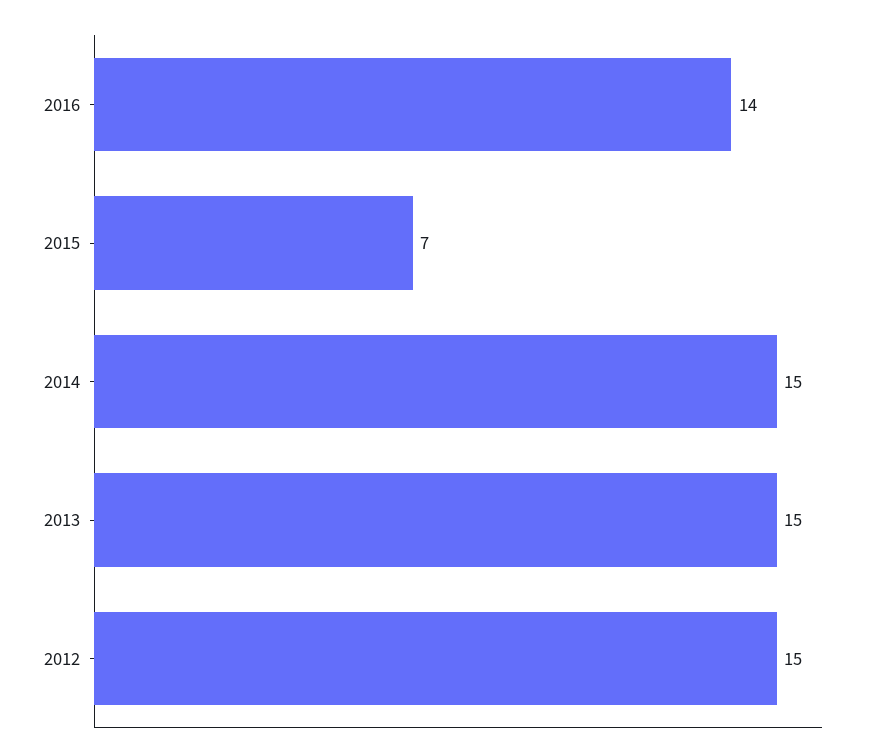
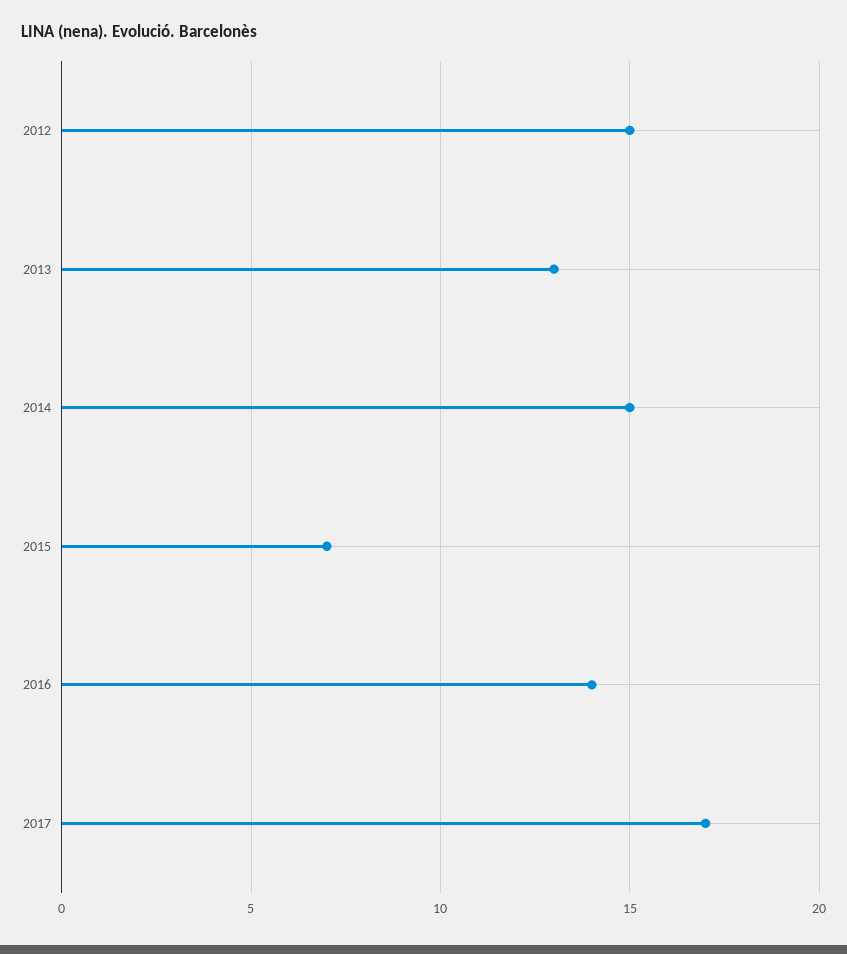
2013: 15 -> 13
2017: none -> 17

